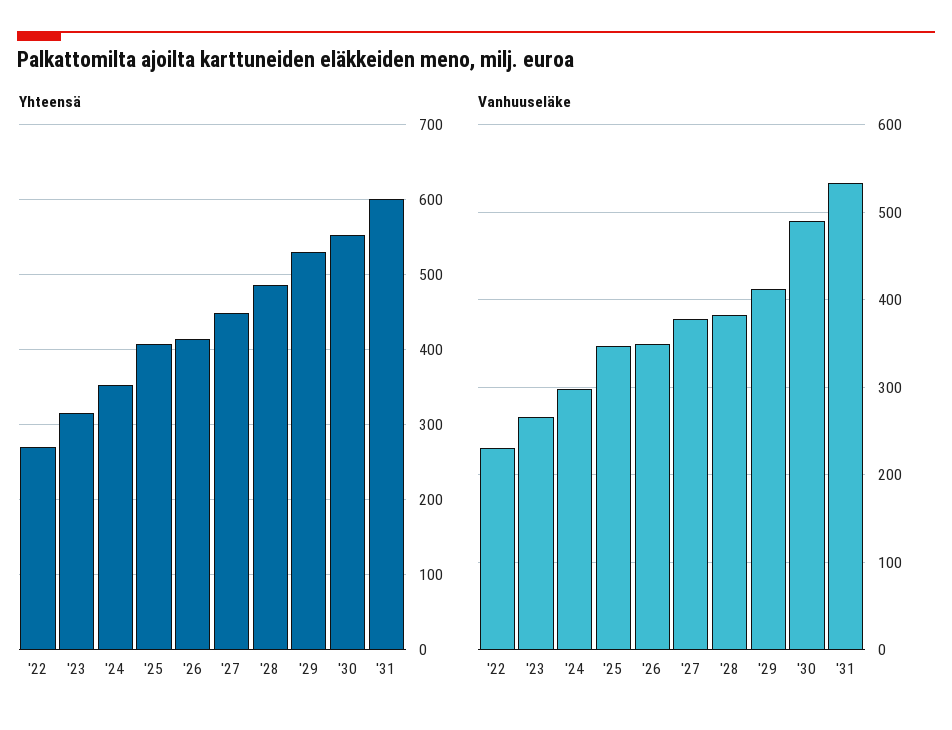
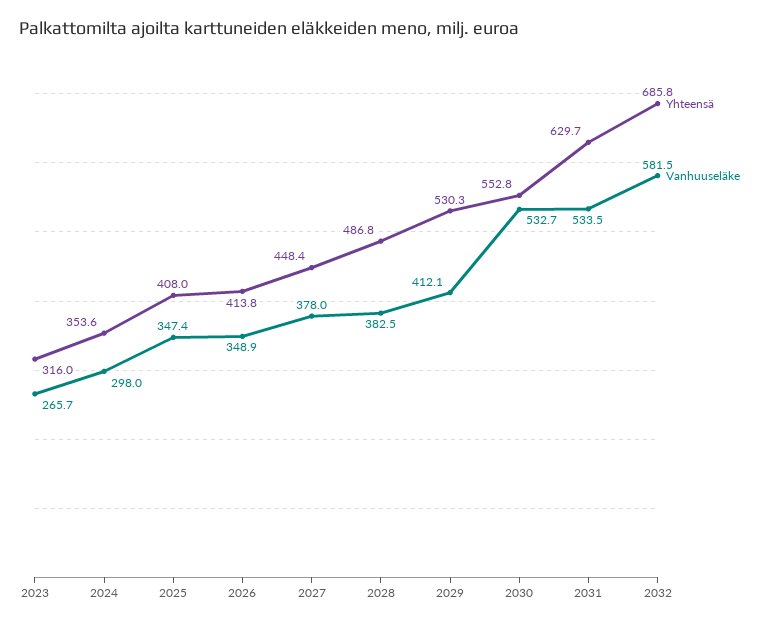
Yhteensä, '22: 270 -> none
Yhteensä, '31: 600 -> 629.7
Vanhuuseläke, '22: 230 -> none
Vanhuuseläke, '30: 490 -> 532.7
Yhteensä, 2032: none -> 685.8
Vanhuuseläke, 2032: none -> 581.5

